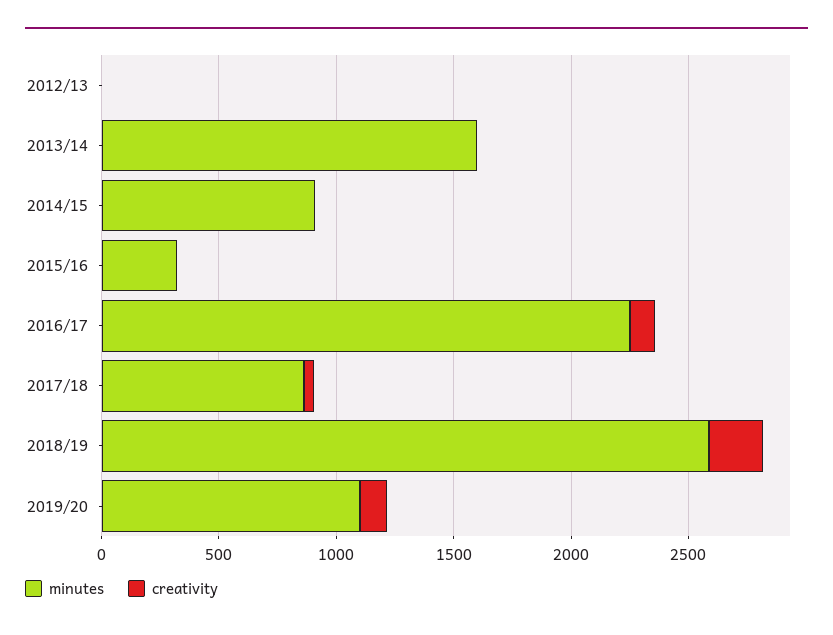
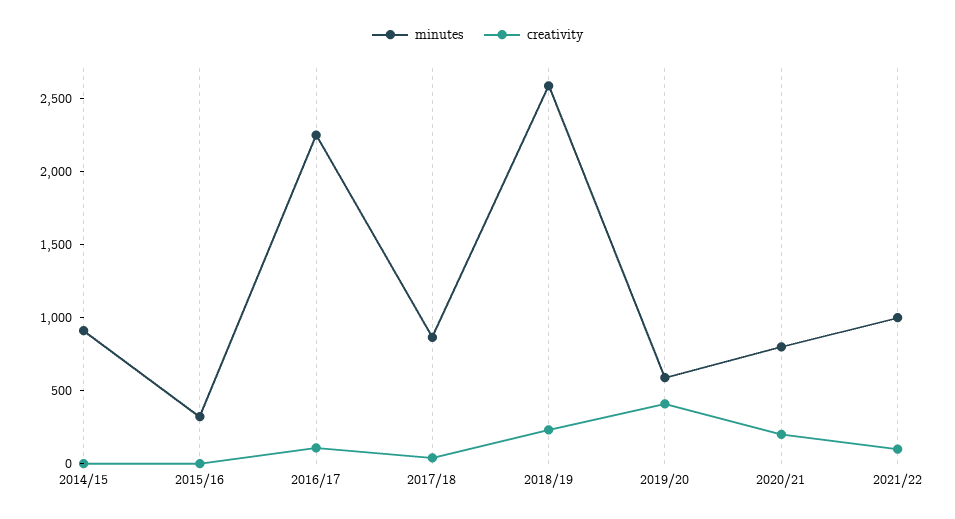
minutes, 2012/13: 0 -> none
creativity, 2012/13: 0 -> none
minutes, 2013/14: 1600 -> none
creativity, 2013/14: 0 -> none
minutes, 2019/20: 1100 -> 600
creativity, 2019/20: 100 -> 400
minutes, 2020/21: none -> 800
creativity, 2020/21: none -> 200
minutes, 2021/22: none -> 1000
creativity, 2021/22: none -> 100

